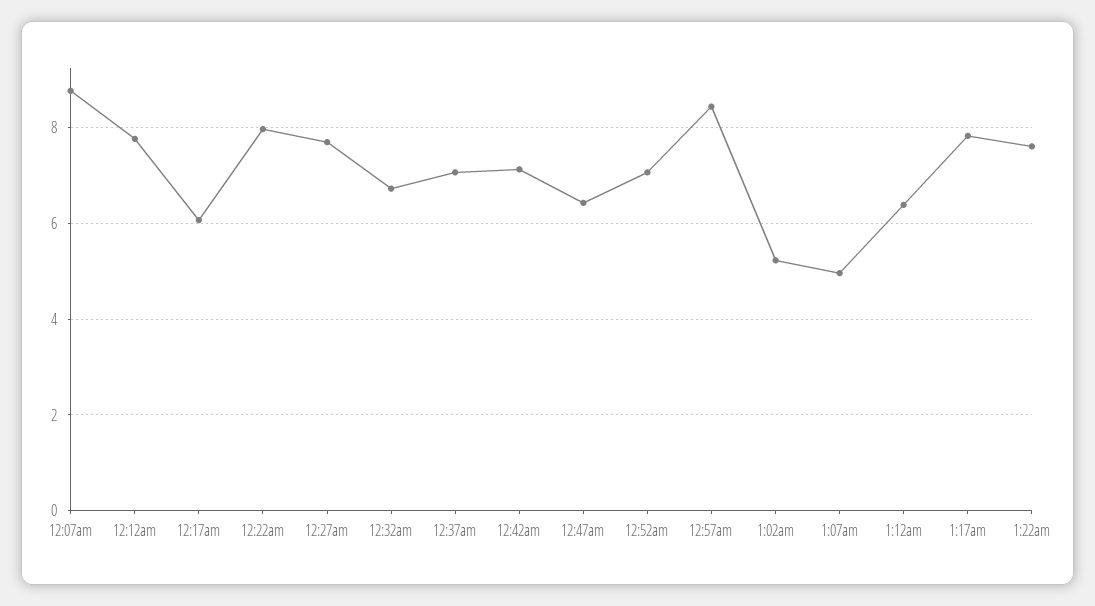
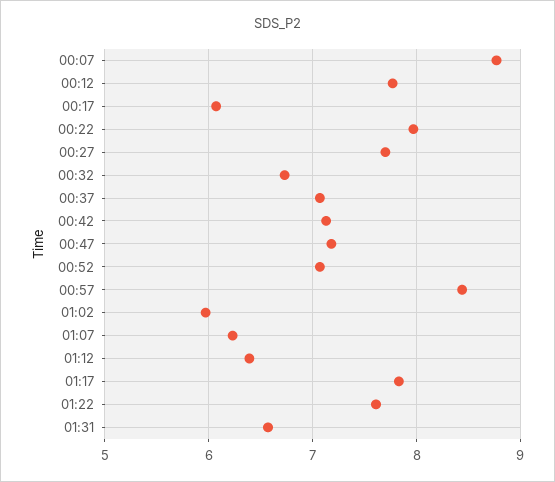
12:47am: 6.4 -> 7.2
1:02am: 5.2 -> 6
1:07am: 5 -> 6.2
01:31: none -> 6.6

